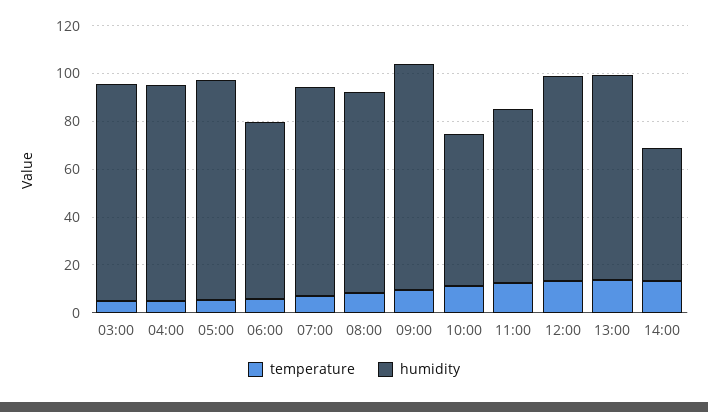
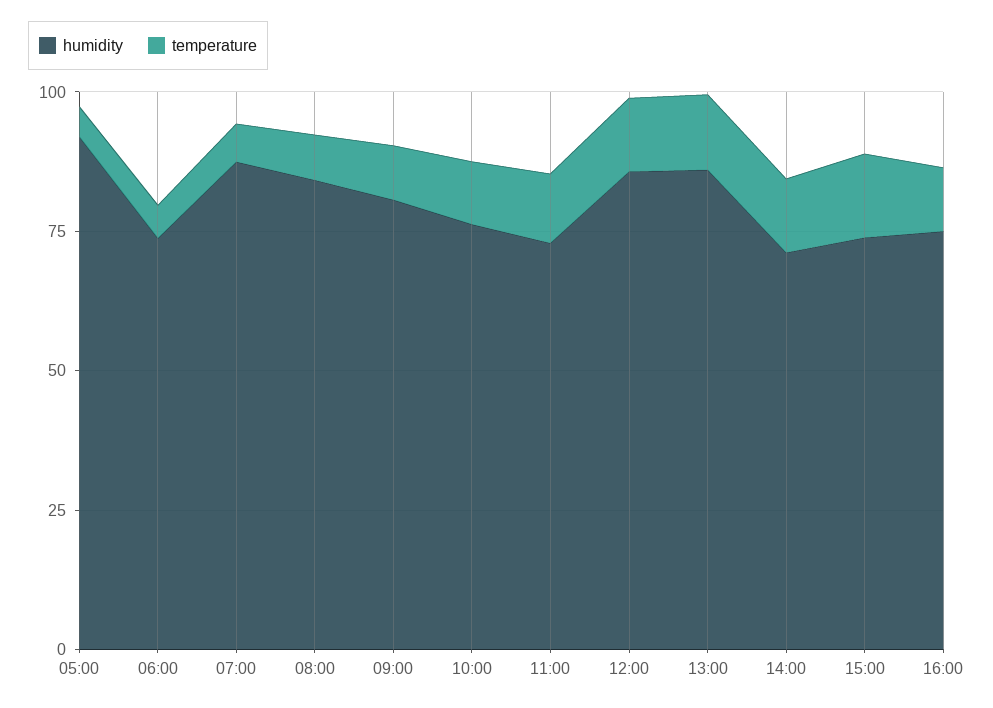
temperature, 03:00: 5 -> none
humidity, 03:00: 90 -> none
temperature, 04:00: 5 -> none
humidity, 04:00: 90 -> none
humidity, 09:00: 95 -> 80
humidity, 10:00: 65 -> 75
humidity, 14:00: 55 -> 70
humidity, 15:00: none -> 75
temperature, 15:00: none -> 15
humidity, 16:00: none -> 75
temperature, 16:00: none -> 10

